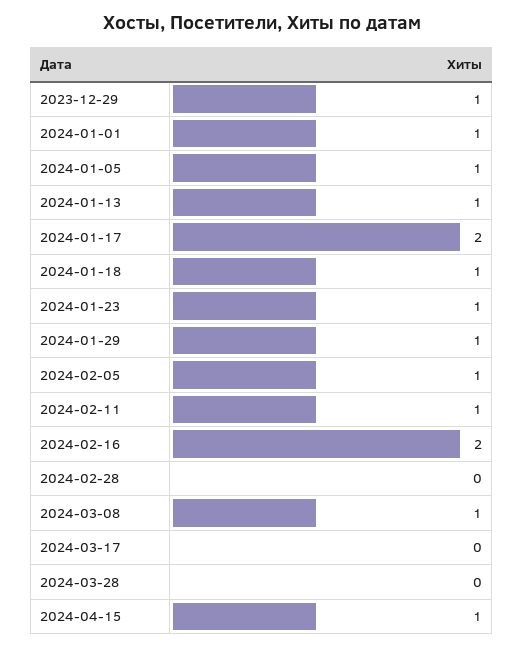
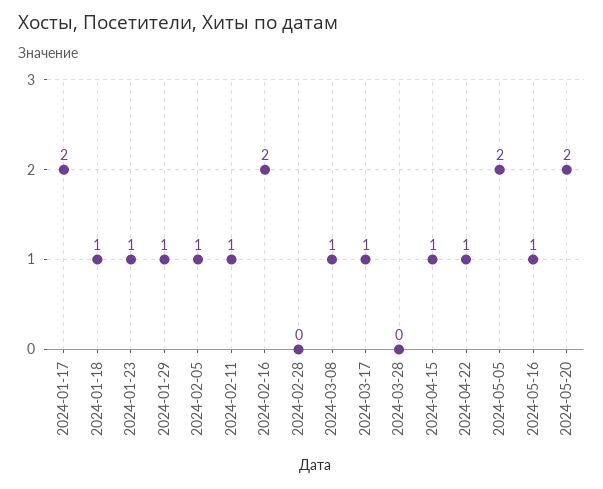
2023-12-29: 1 -> none
2024-01-01: 1 -> none
2024-01-05: 1 -> none
2024-01-13: 1 -> none
2024-03-17: 0 -> 1
2024-04-22: none -> 1
2024-05-05: none -> 2
2024-05-16: none -> 1
2024-05-20: none -> 2

